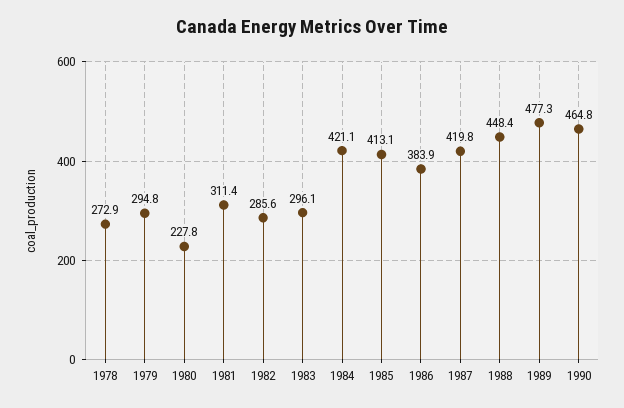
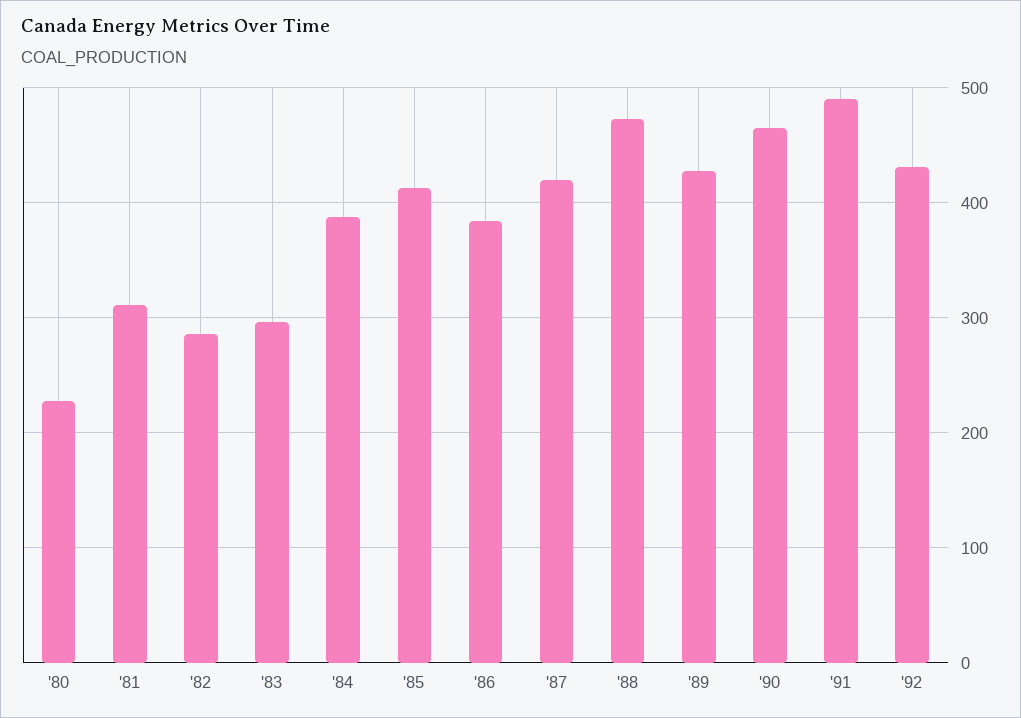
1978: 272.9 -> none
1979: 294.8 -> none
1984: 421.1 -> 390
1988: 448.4 -> 470
1989: 477.3 -> 430
'91: none -> 490
'92: none -> 430

